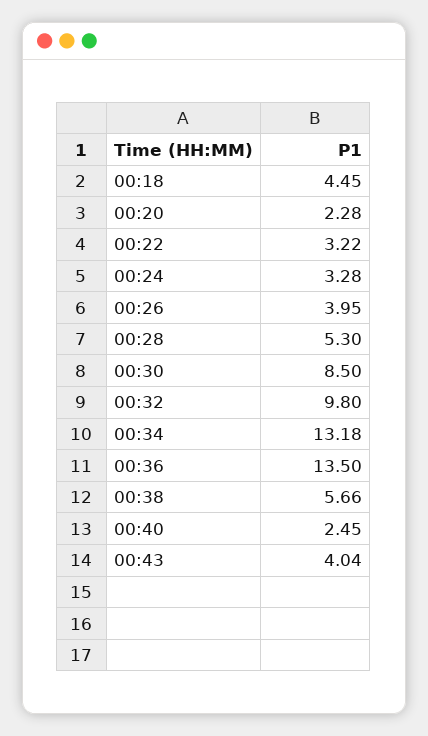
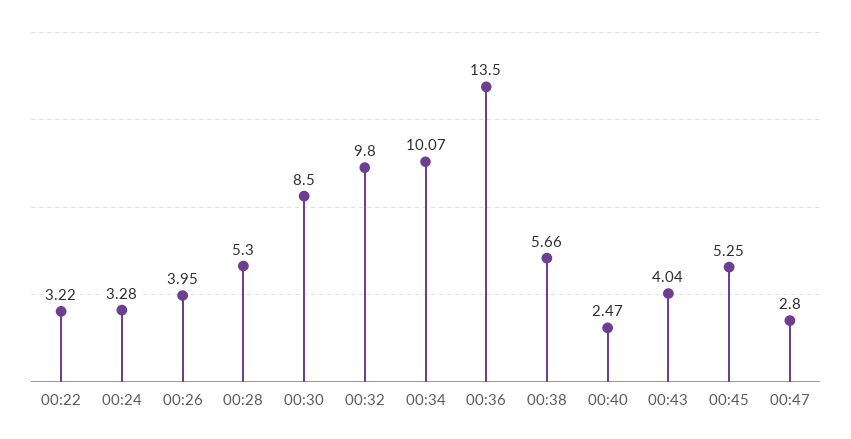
00:18: 4.45 -> none
00:20: 2.28 -> none
00:34: 13.18 -> 10.07
00:40: 2.45 -> 2.47
00:45: none -> 5.25
00:47: none -> 2.8

